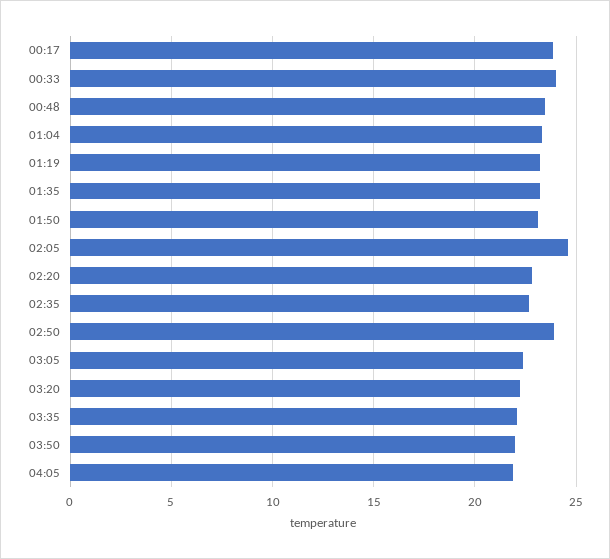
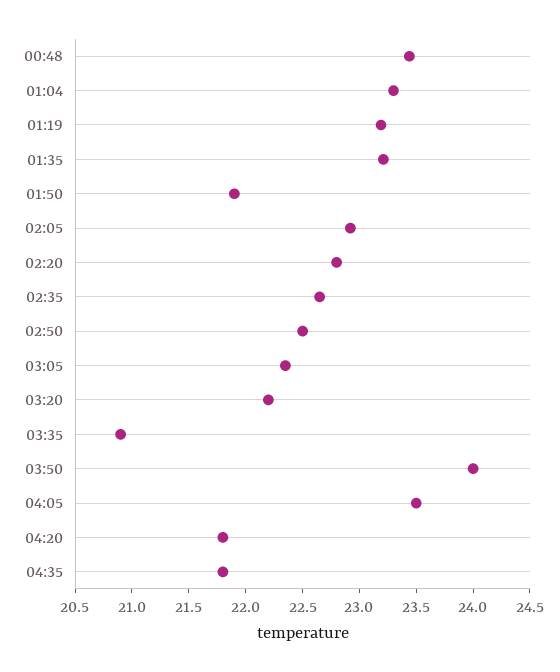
00:17: 24 -> none
00:33: 24 -> none
01:50: 23 -> 21.9
02:05: 24.5 -> 22.9
02:50: 24 -> 22.5
03:35: 22 -> 20.9
03:50: 22 -> 24
04:05: 22 -> 23.5
04:20: none -> 21.8
04:35: none -> 21.8

